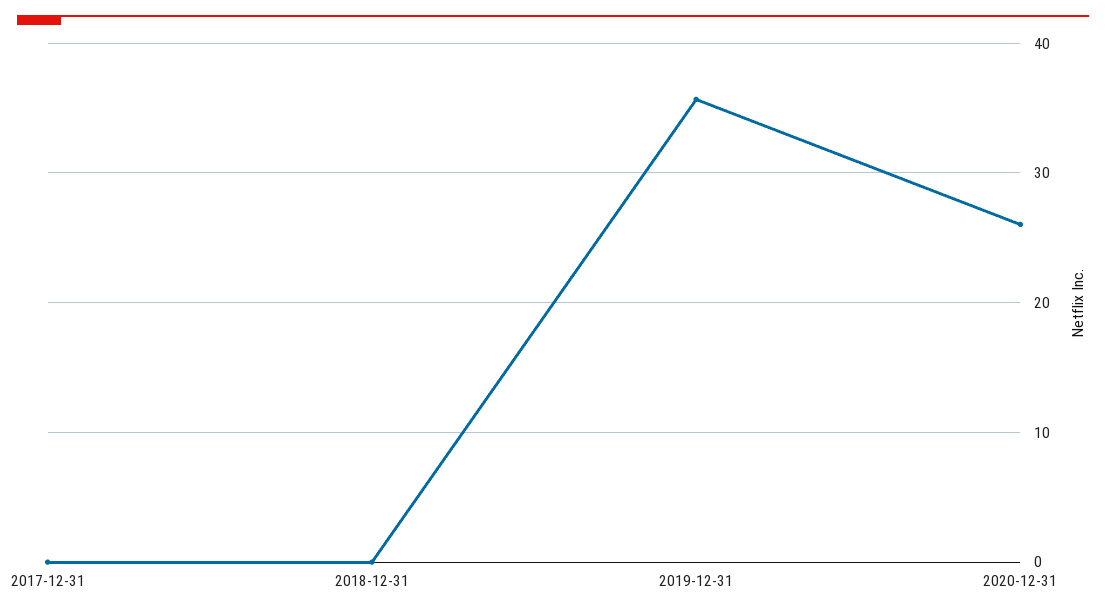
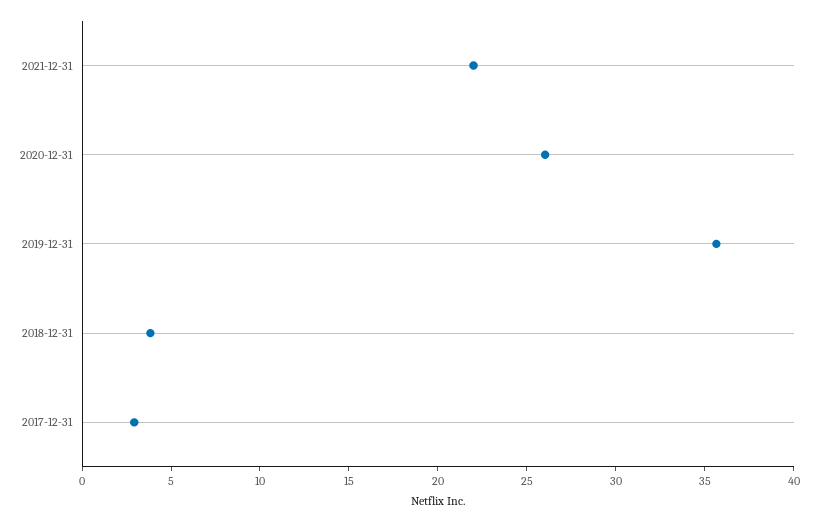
2017-12-31: 0 -> 3
2018-12-31: 0 -> 4
2021-12-31: none -> 22

